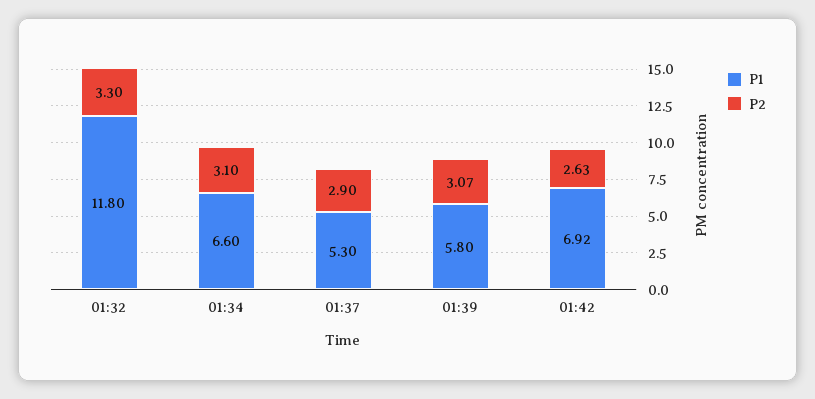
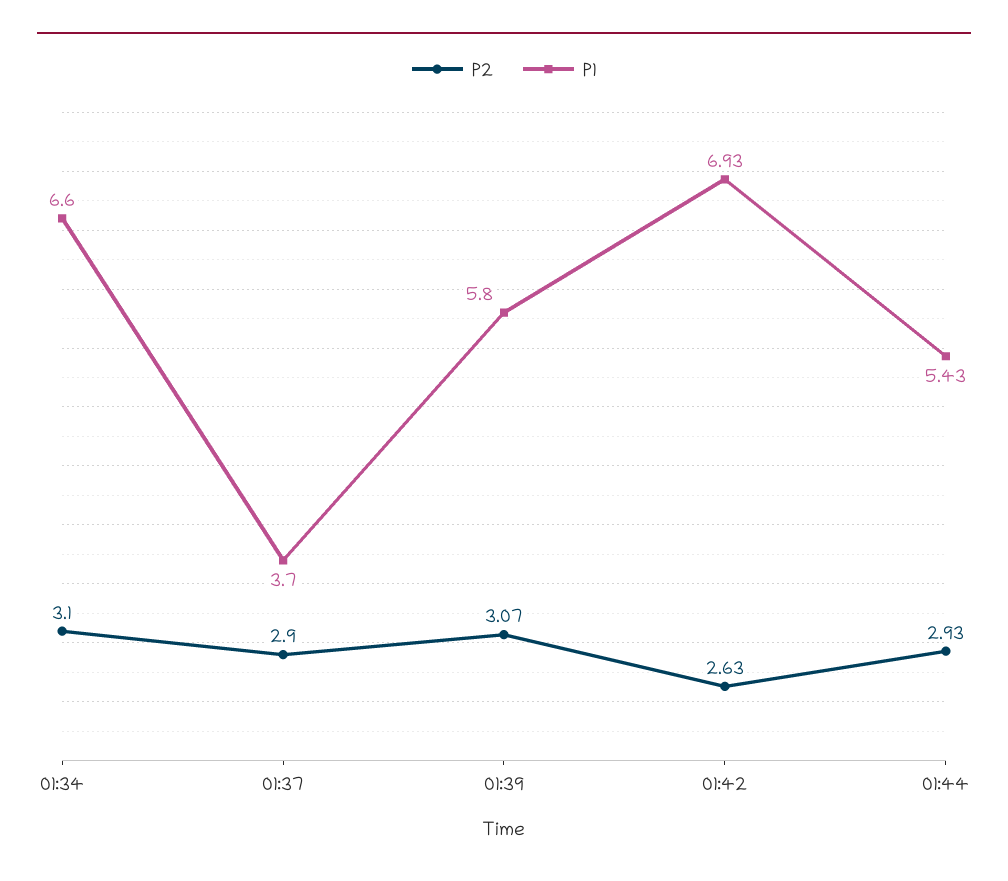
P1, 01:32: 11.8 -> none
P2, 01:32: 3.3 -> none
P1, 01:37: 5.3 -> 3.7
P1, 01:42: 6.92 -> 6.93
P2, 01:44: none -> 2.93
P1, 01:44: none -> 5.43

